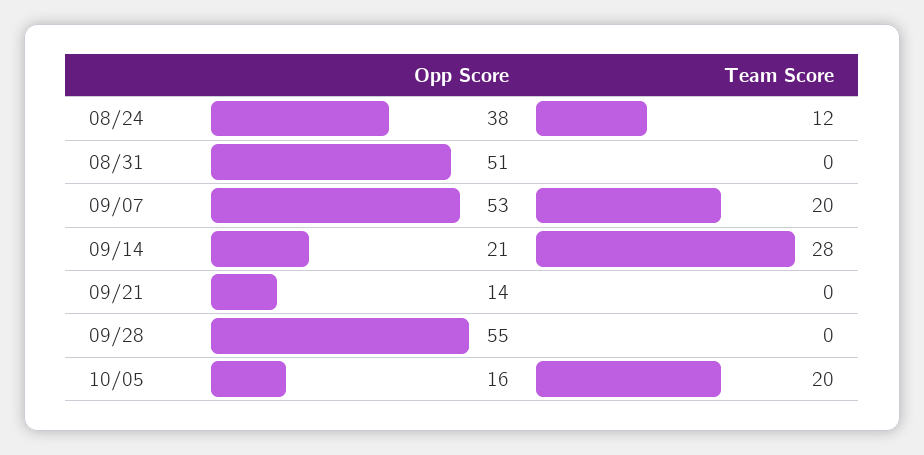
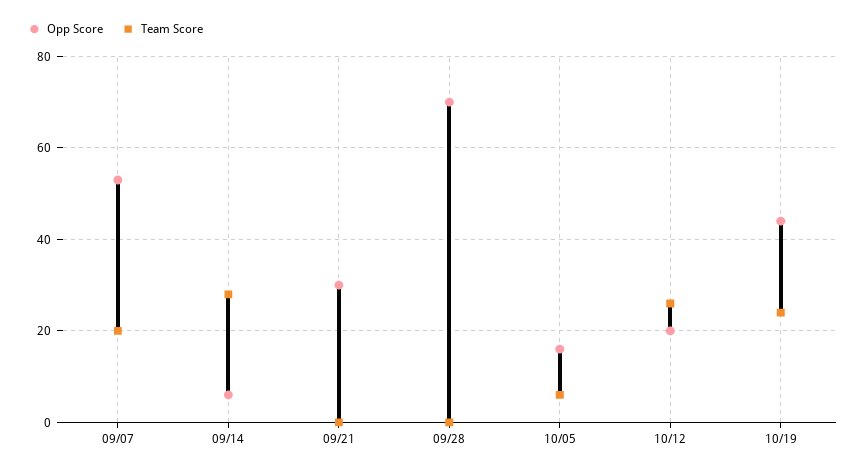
Opp Score, 08/24: 38 -> none
Team Score, 08/24: 12 -> none
Opp Score, 08/31: 51 -> none
Team Score, 08/31: 0 -> none
Opp Score, 09/14: 21 -> 5
Opp Score, 09/21: 14 -> 30
Opp Score, 09/28: 55 -> 70
Team Score, 10/05: 20 -> 5
Opp Score, 10/12: none -> 20
Team Score, 10/12: none -> 25
Opp Score, 10/19: none -> 45
Team Score, 10/19: none -> 25

